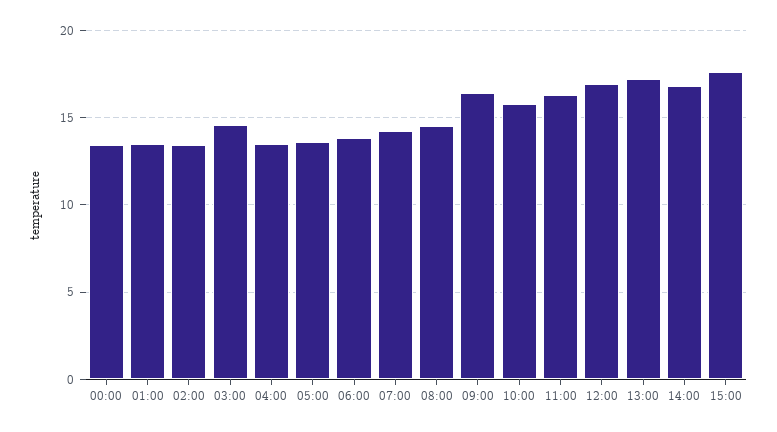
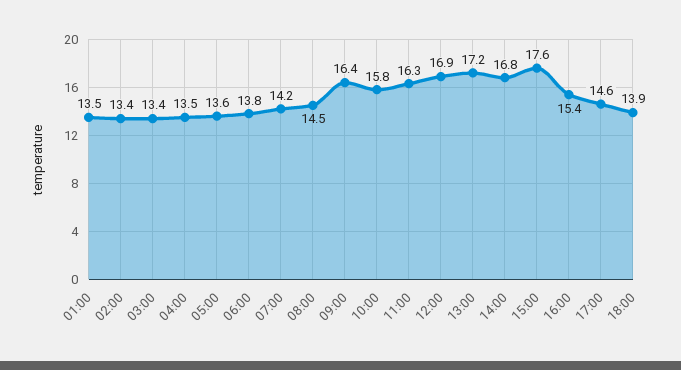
00:00: 13.5 -> none
03:00: 14.5 -> 13.4
16:00: none -> 15.4
17:00: none -> 14.6
18:00: none -> 13.9

